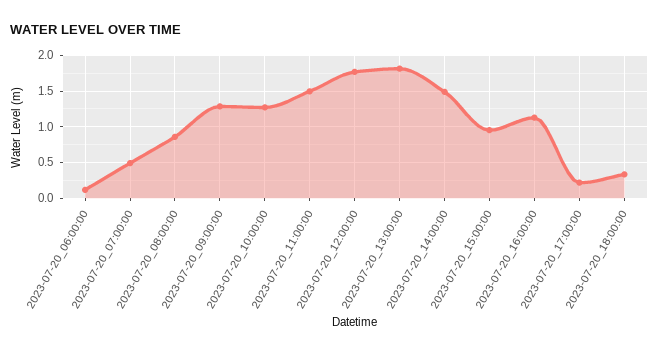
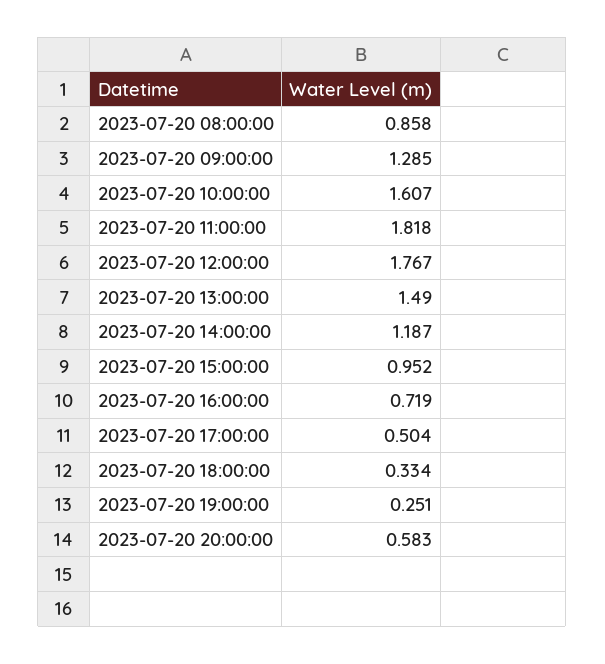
2023-07-20_06:00:00: 0.1 -> none
2023-07-20_07:00:00: 0.5 -> none
2023-07-20_10:00:00: 1.3 -> 1.607
2023-07-20_11:00:00: 1.5 -> 1.818
2023-07-20_13:00:00: 1.8 -> 1.49
2023-07-20_14:00:00: 1.5 -> 1.187
2023-07-20_16:00:00: 1.1 -> 0.719
2023-07-20_17:00:00: 0.2 -> 0.504
2023-07-20 19:00:00: none -> 0.251
2023-07-20 20:00:00: none -> 0.583

